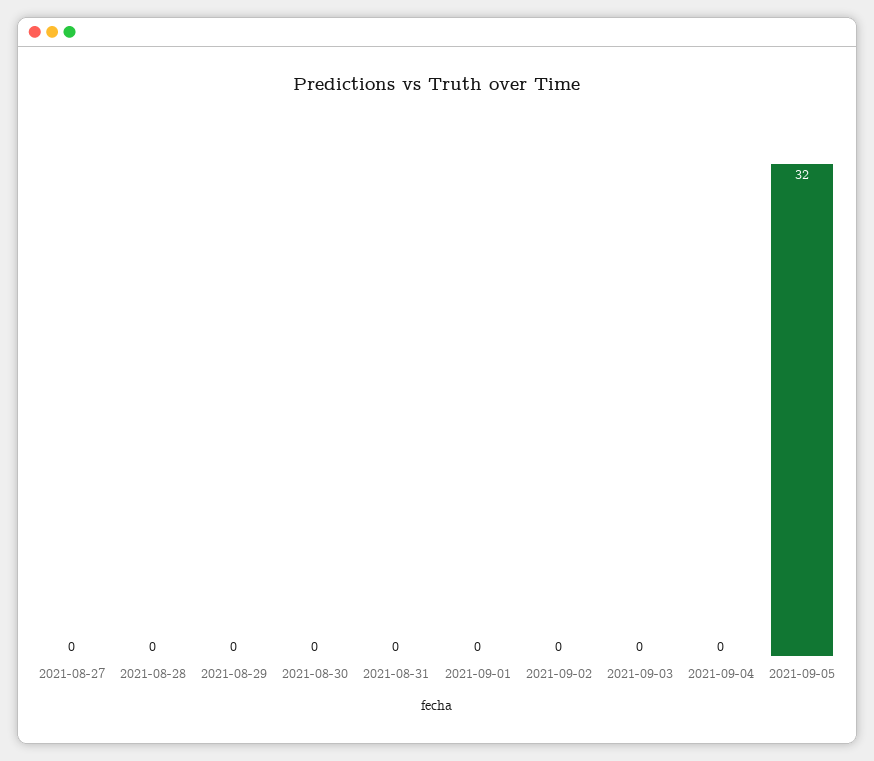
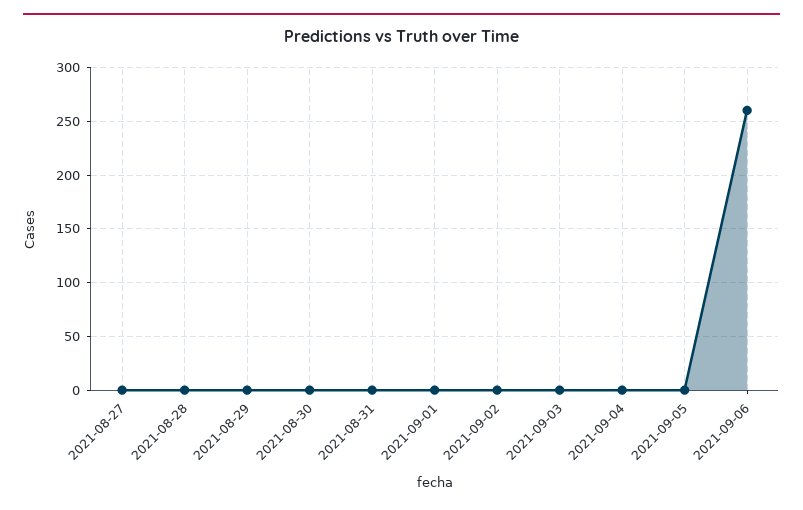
2021-09-05: 32 -> 0
2021-09-06: none -> 260

